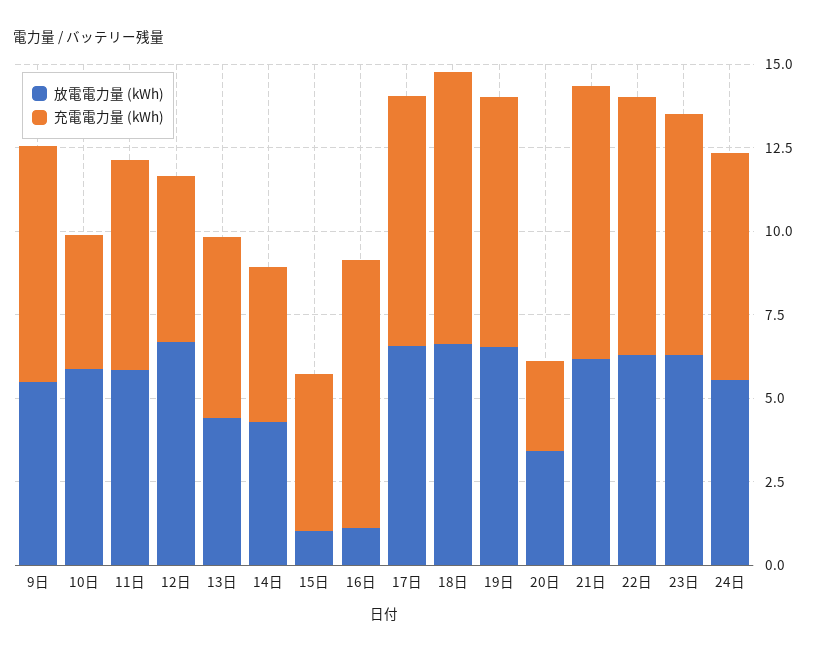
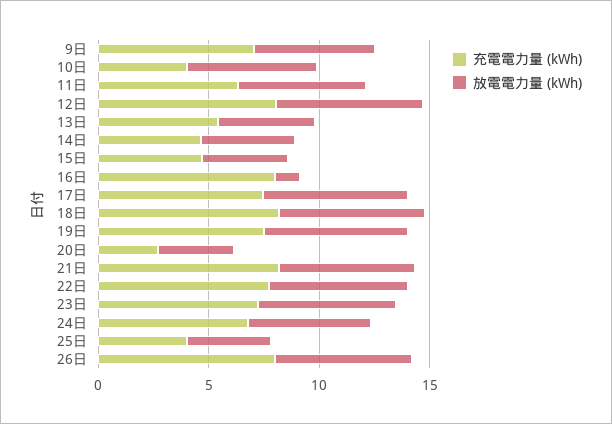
充電電力量 (kWh), 12日: 5 -> 8
放電電力量 (kWh), 15日: 1 -> 4
充電電力量 (kWh), 25日: none -> 4
放電電力量 (kWh), 25日: none -> 4
充電電力量 (kWh), 26日: none -> 8
放電電力量 (kWh), 26日: none -> 6

